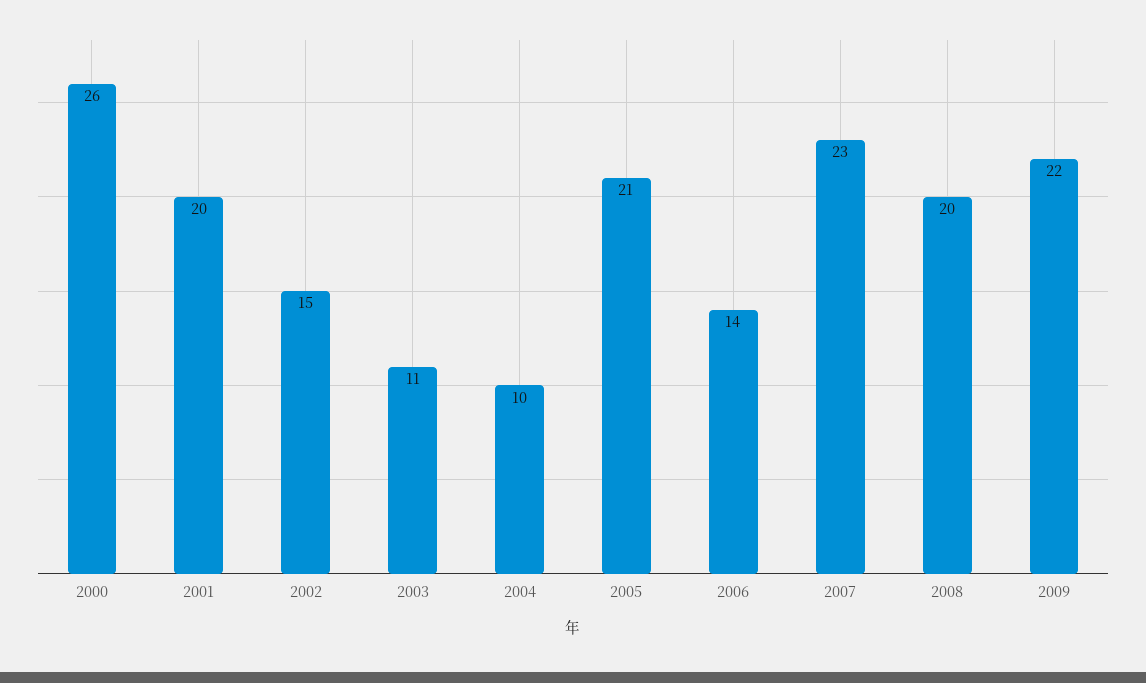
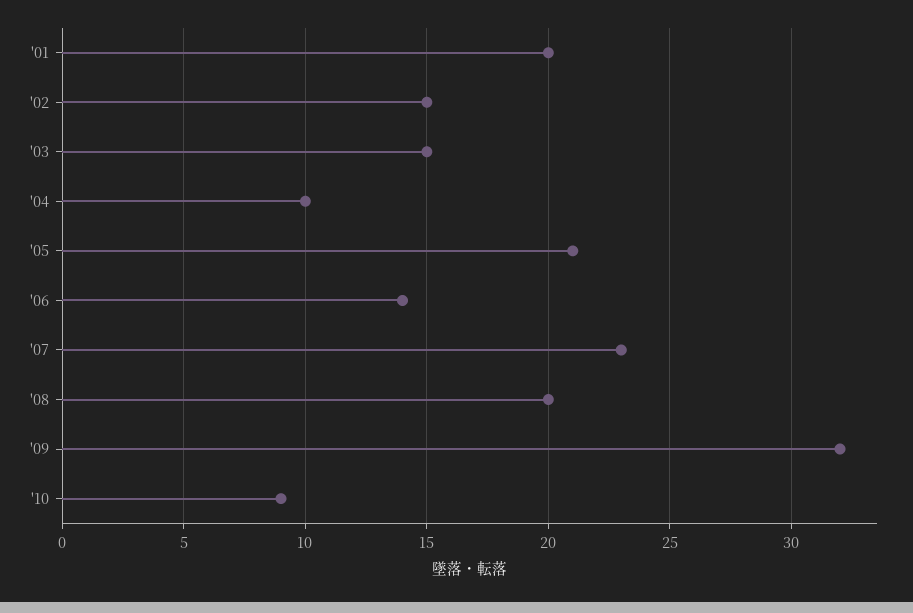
2000: 26 -> none
2003: 11 -> 15
2009: 22 -> 32
'10: none -> 9

